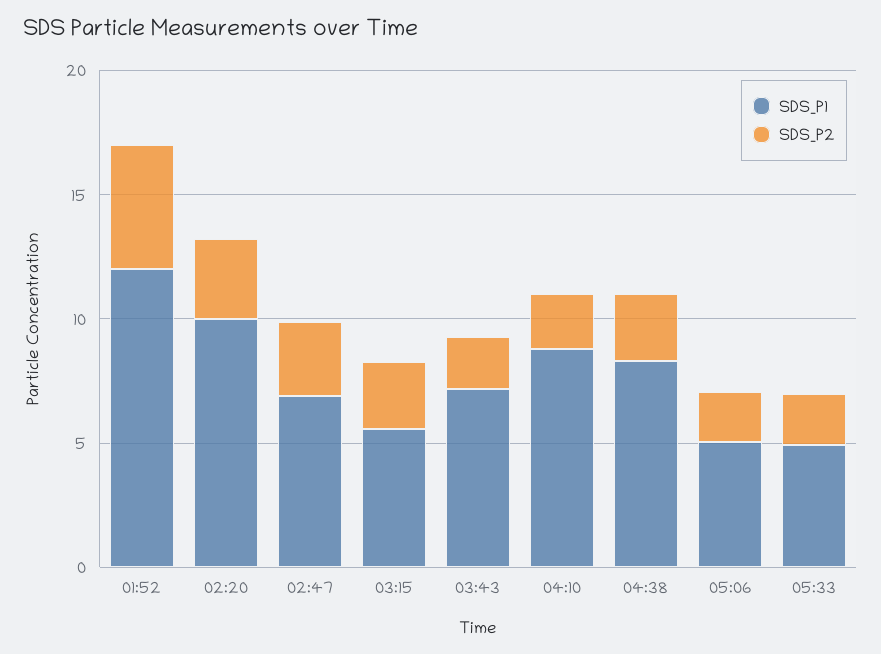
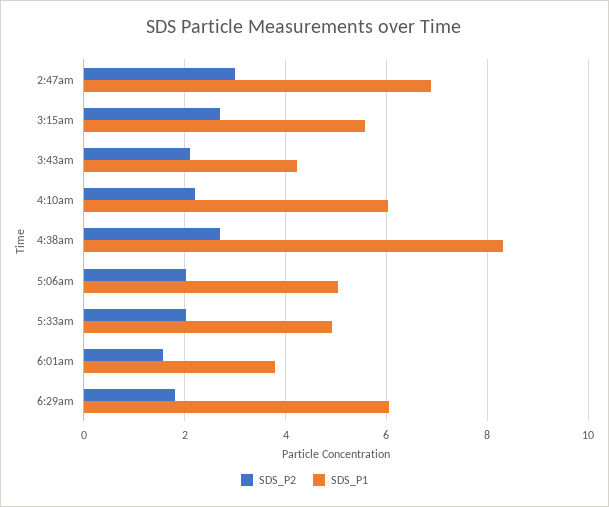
SDS_P1, 01:52: 12 -> none
SDS_P2, 01:52: 5 -> none
SDS_P1, 02:20: 10 -> none
SDS_P2, 02:20: 3 -> none
SDS_P1, 03:43: 7 -> 4.2
SDS_P1, 04:10: 9 -> 6
SDS_P2, 6:01am: none -> 1.6
SDS_P1, 6:01am: none -> 3.8
SDS_P2, 6:29am: none -> 1.8
SDS_P1, 6:29am: none -> 6

